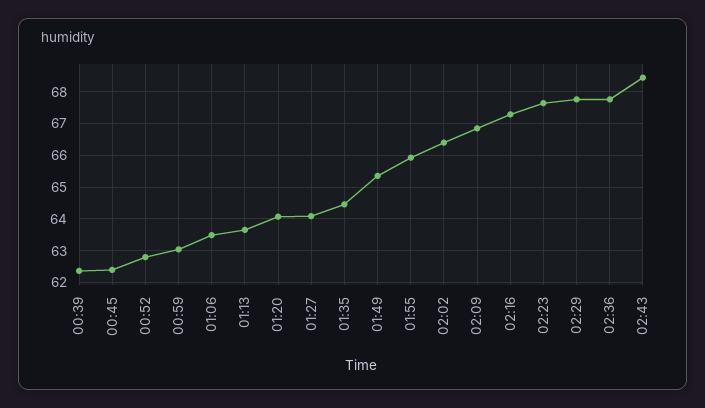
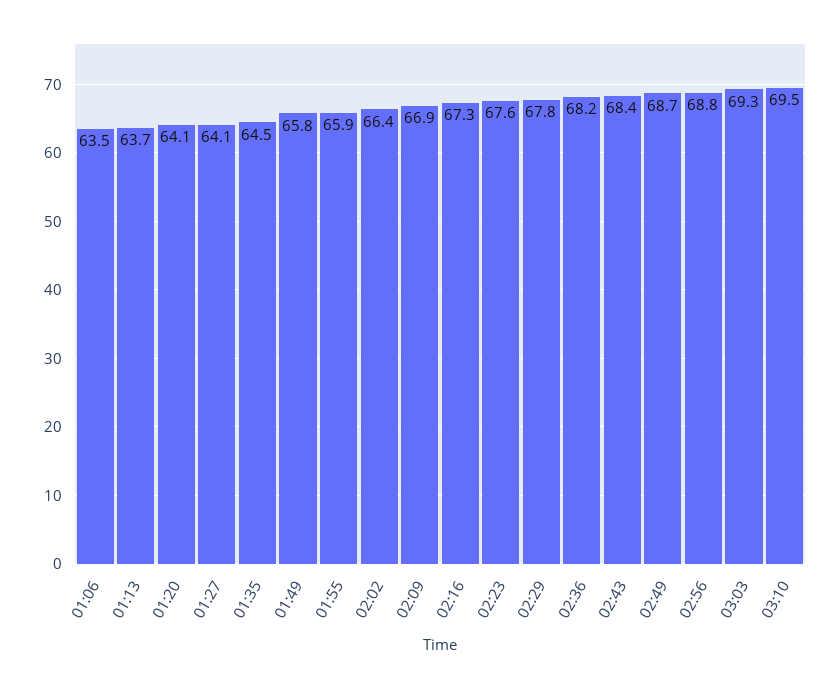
00:39: 62.4 -> none
00:45: 62.4 -> none
00:52: 62.8 -> none
00:59: 63 -> none
01:49: 65.4 -> 65.8
02:36: 67.8 -> 68.2
02:49: none -> 68.7
02:56: none -> 68.8
03:03: none -> 69.3
03:10: none -> 69.5

